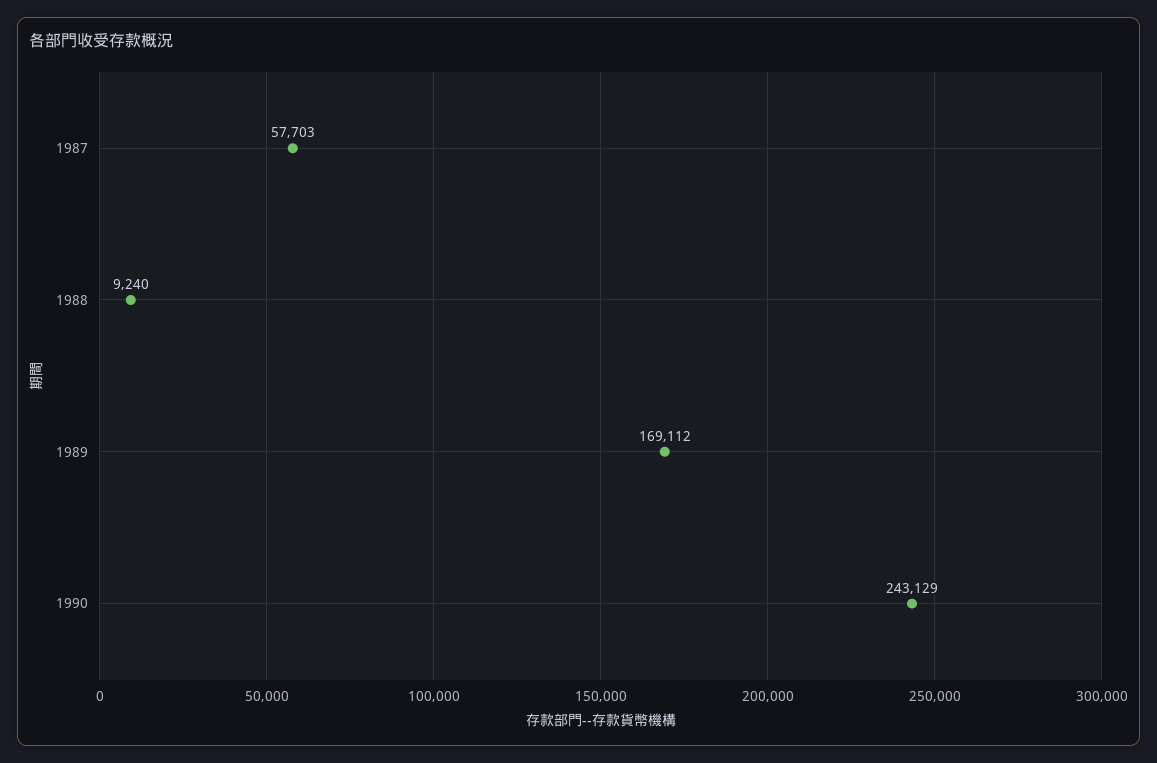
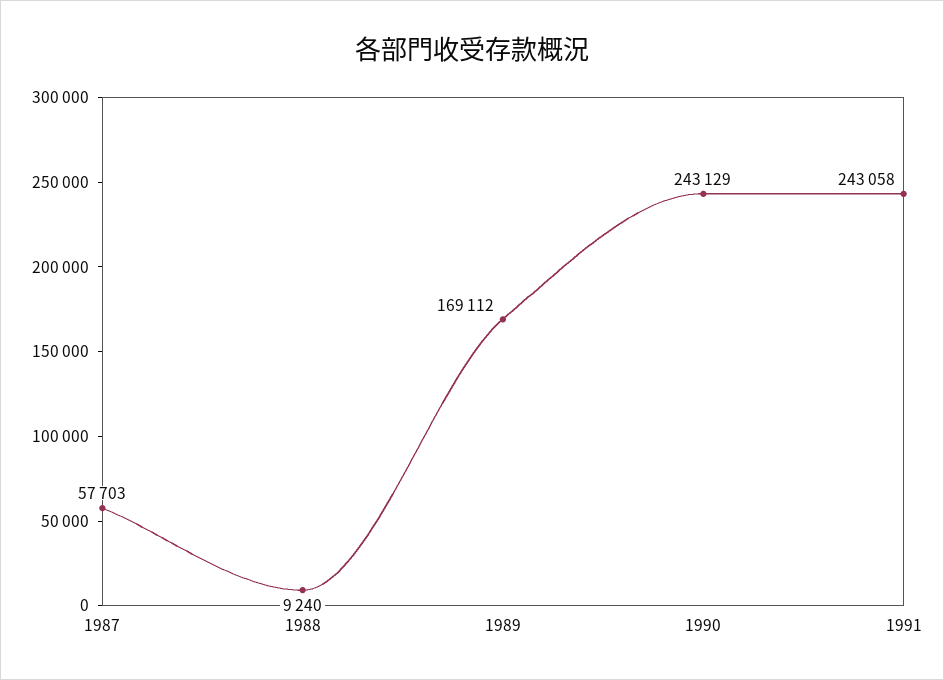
1991: none -> 243058

